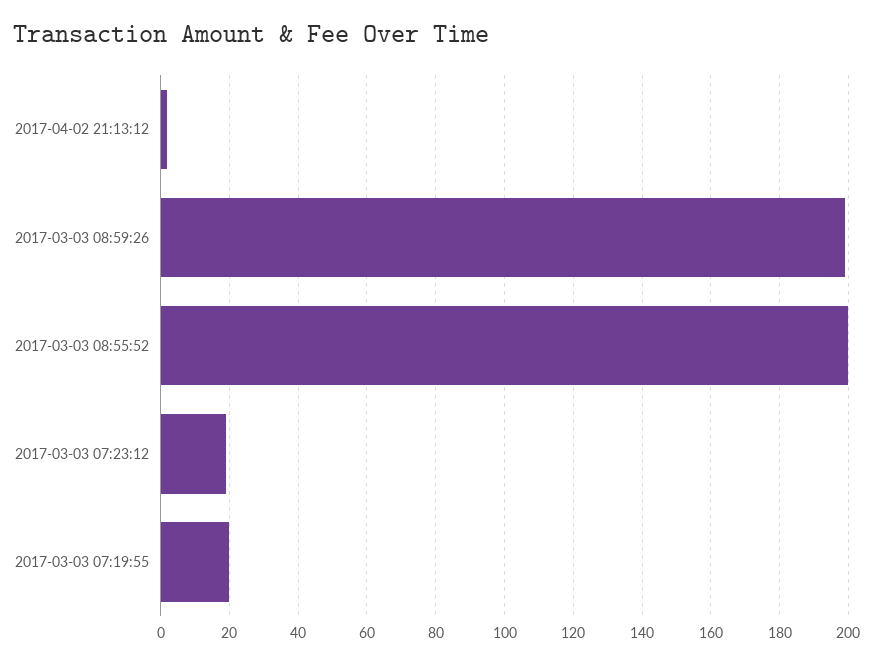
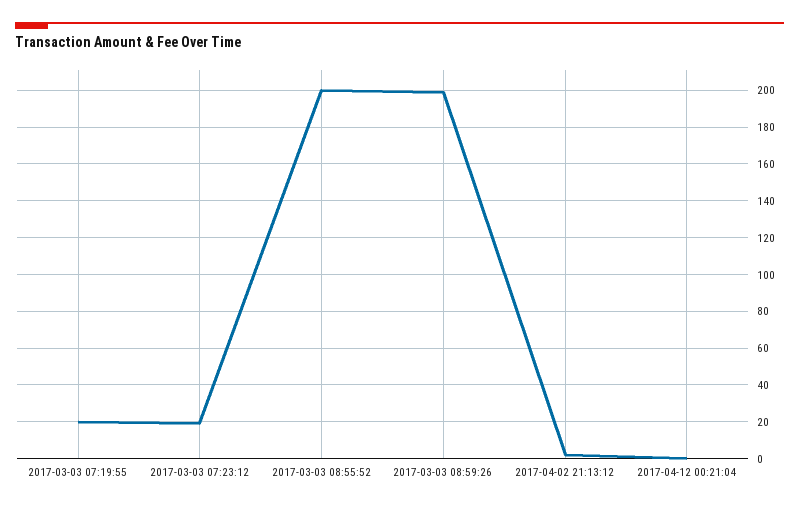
2017-04-12 00:21:04: none -> 0

